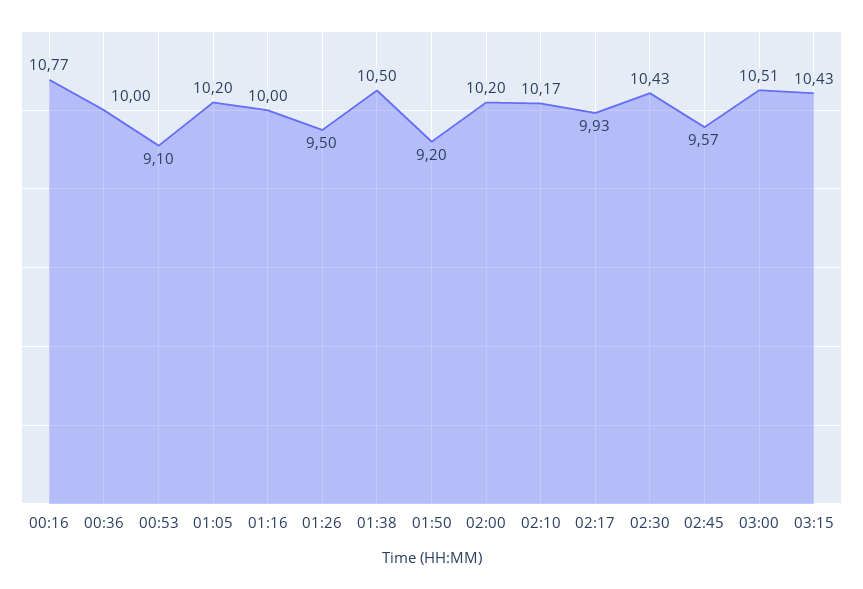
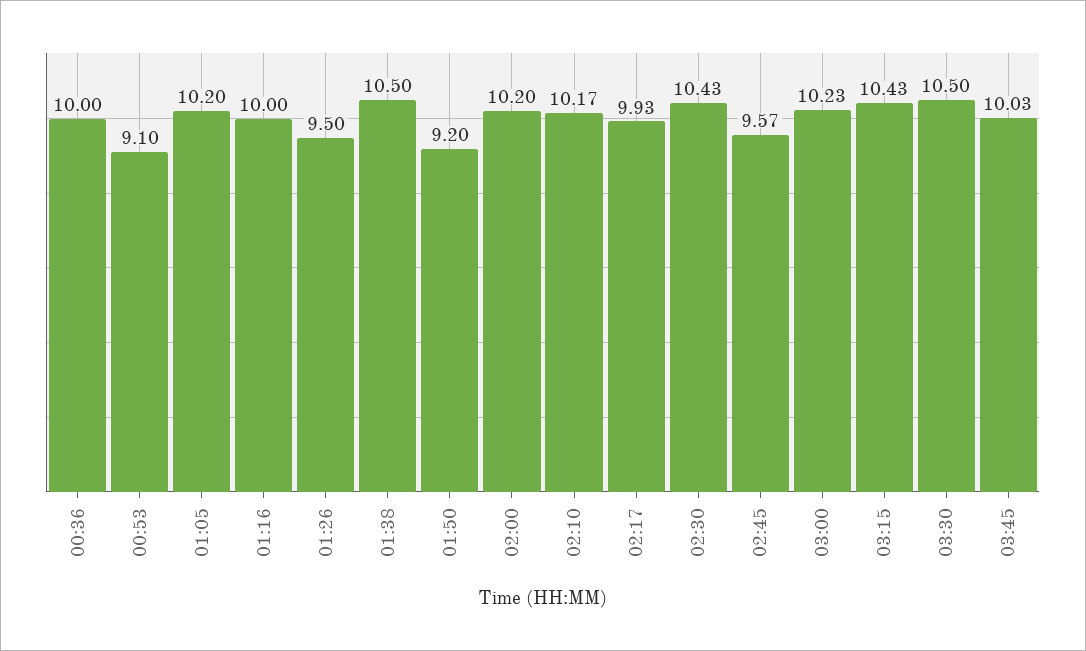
00:16: 10.77 -> none
03:00: 10.51 -> 10.23
03:30: none -> 10.5
03:45: none -> 10.03

